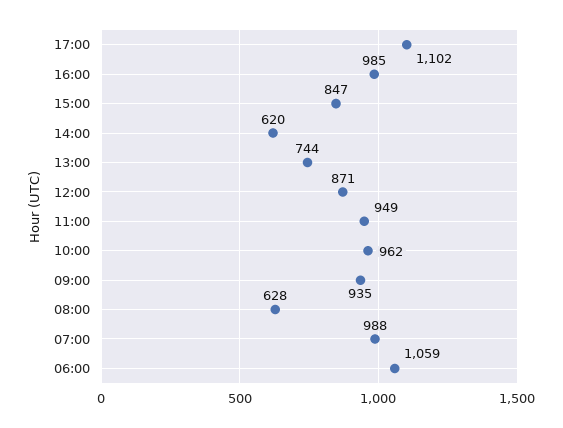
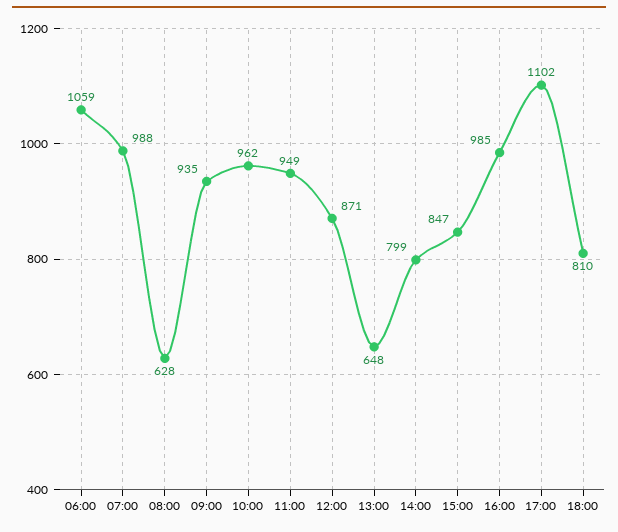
14:00: 620 -> 799
13:00: 744 -> 648
18:00: none -> 810

